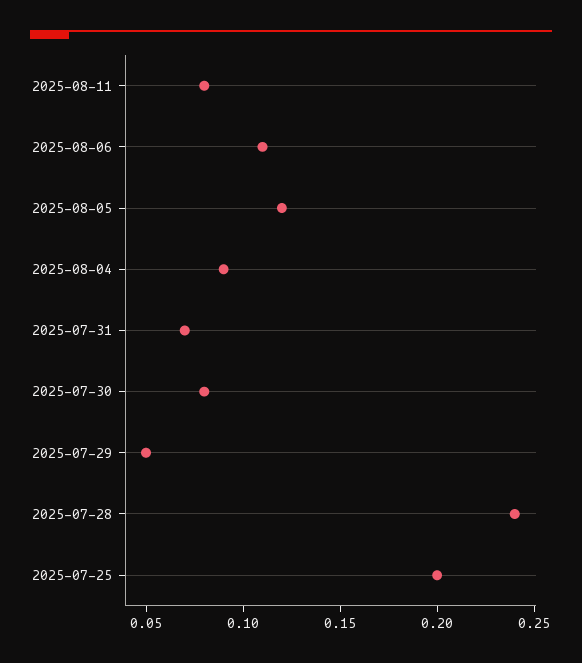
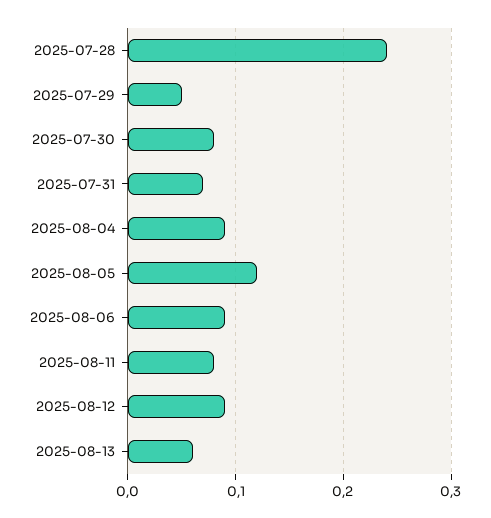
2025-08-06: 0.11 -> 0.09
2025-07-25: 0.2 -> none
2025-08-12: none -> 0.09
2025-08-13: none -> 0.06

